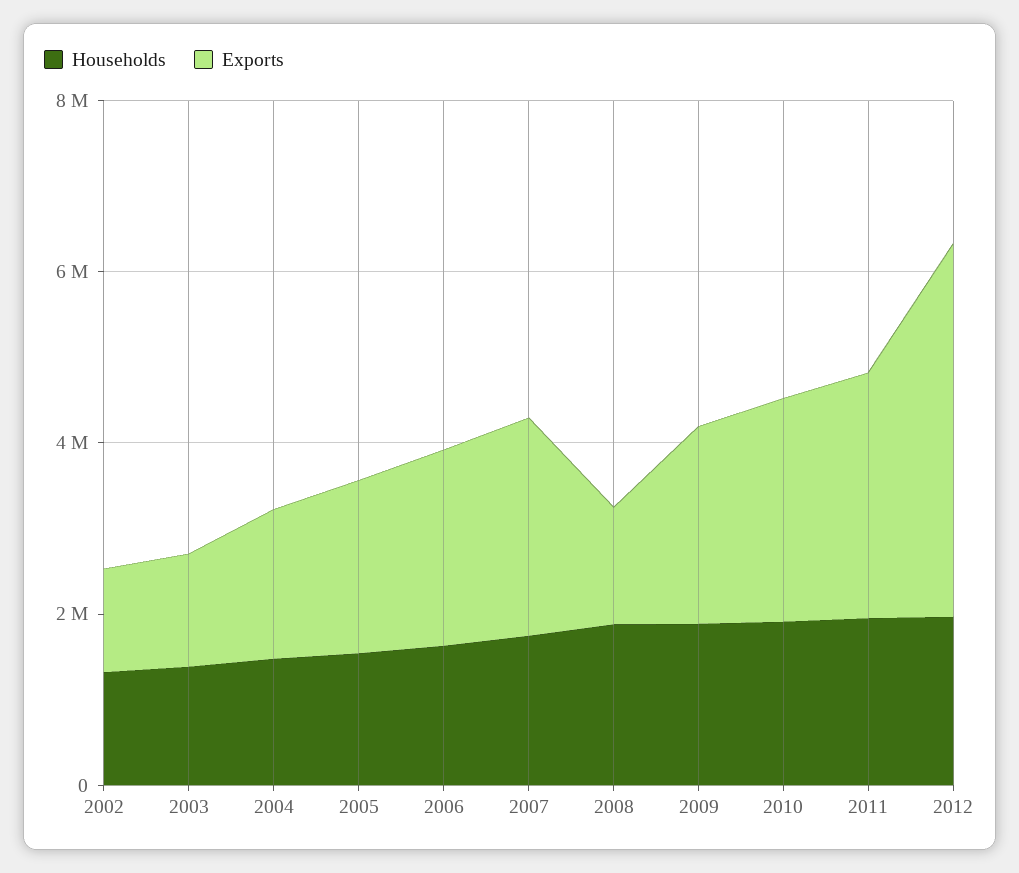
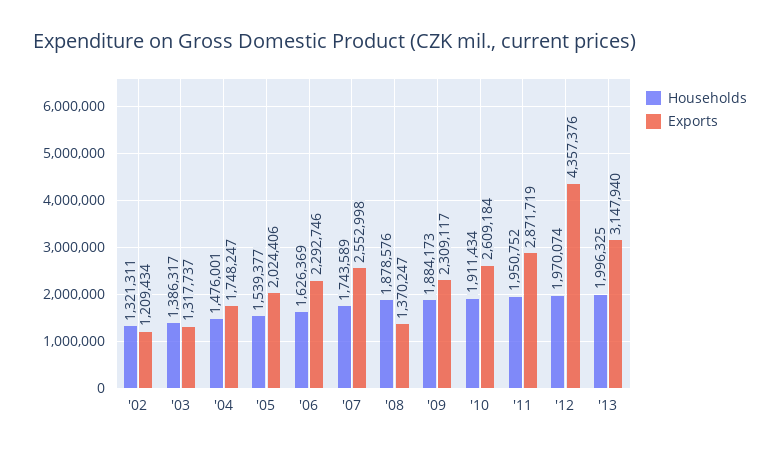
Households, '13: none -> 1996325
Exports, '13: none -> 3147940

